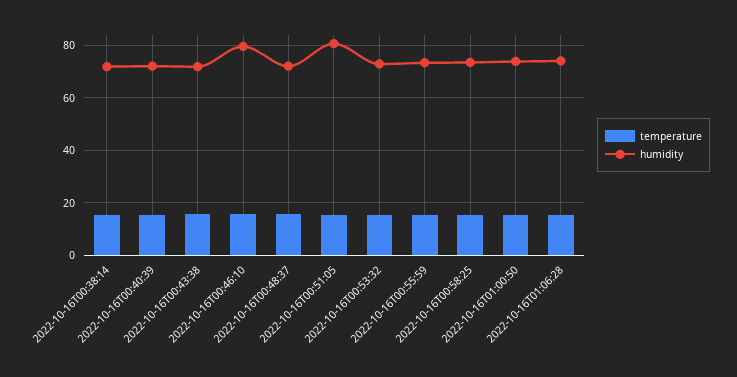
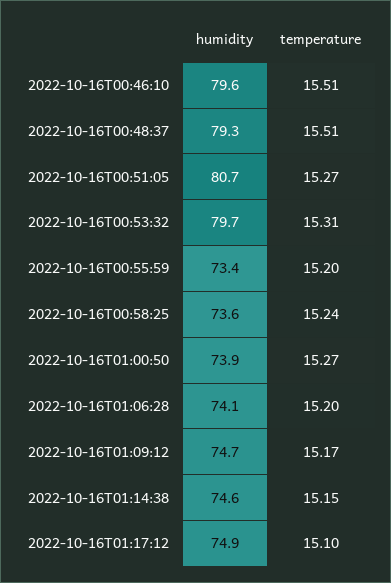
temperature, 2022-10-16T00:38:14: 15 -> none
humidity, 2022-10-16T00:38:14: 72.5 -> none
temperature, 2022-10-16T00:40:39: 15 -> none
humidity, 2022-10-16T00:40:39: 72.5 -> none
temperature, 2022-10-16T00:43:38: 15 -> none
humidity, 2022-10-16T00:43:38: 72.5 -> none
humidity, 2022-10-16T00:48:37: 72.5 -> 79.3
humidity, 2022-10-16T00:53:32: 72.5 -> 79.7
humidity, 2022-10-16T01:09:12: none -> 74.7
temperature, 2022-10-16T01:09:12: none -> 15.17
humidity, 2022-10-16T01:14:38: none -> 74.6
temperature, 2022-10-16T01:14:38: none -> 15.15
humidity, 2022-10-16T01:17:12: none -> 74.9
temperature, 2022-10-16T01:17:12: none -> 15.1

